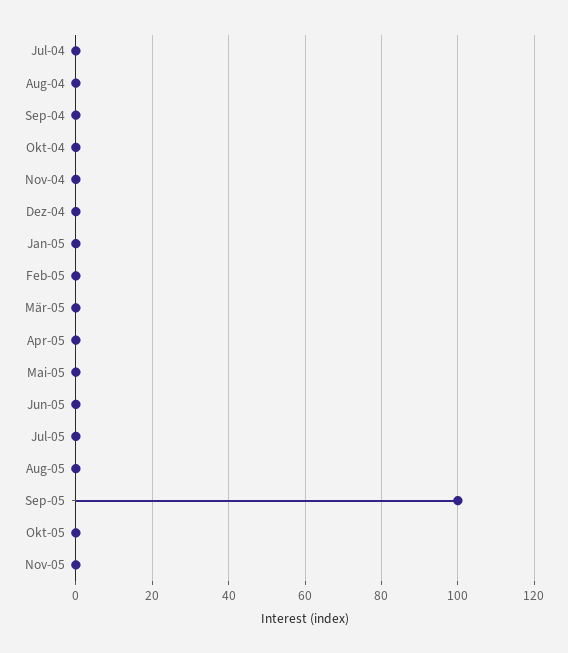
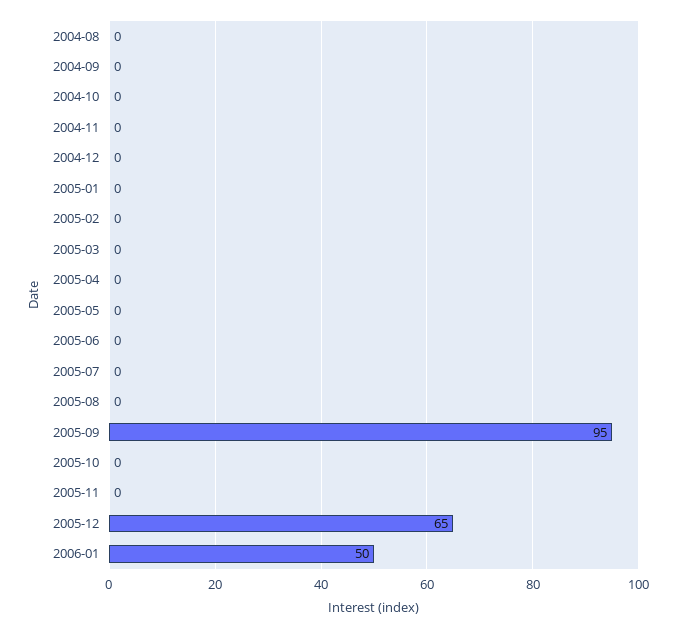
Jul-04: 0 -> none
Sep-05: 100 -> 95
2005-12: none -> 65
2006-01: none -> 50

